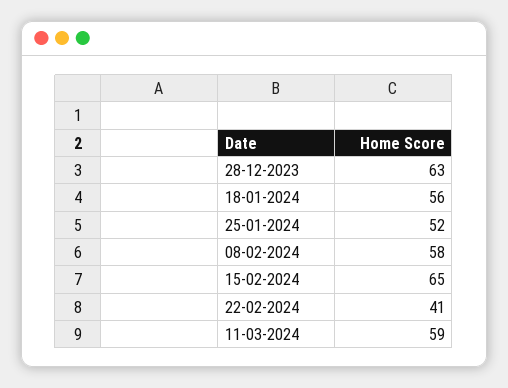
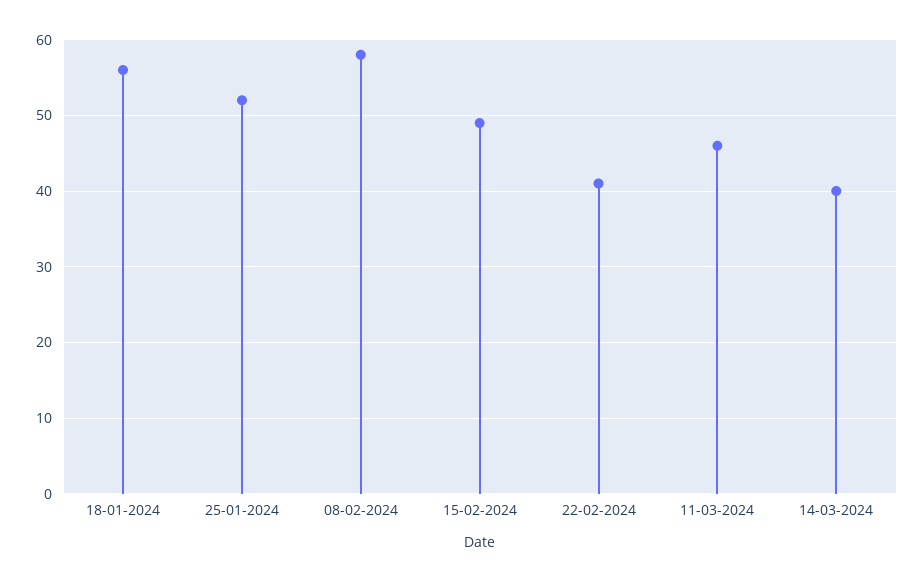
28-12-2023: 63 -> none
15-02-2024: 65 -> 49
11-03-2024: 59 -> 46
14-03-2024: none -> 40

